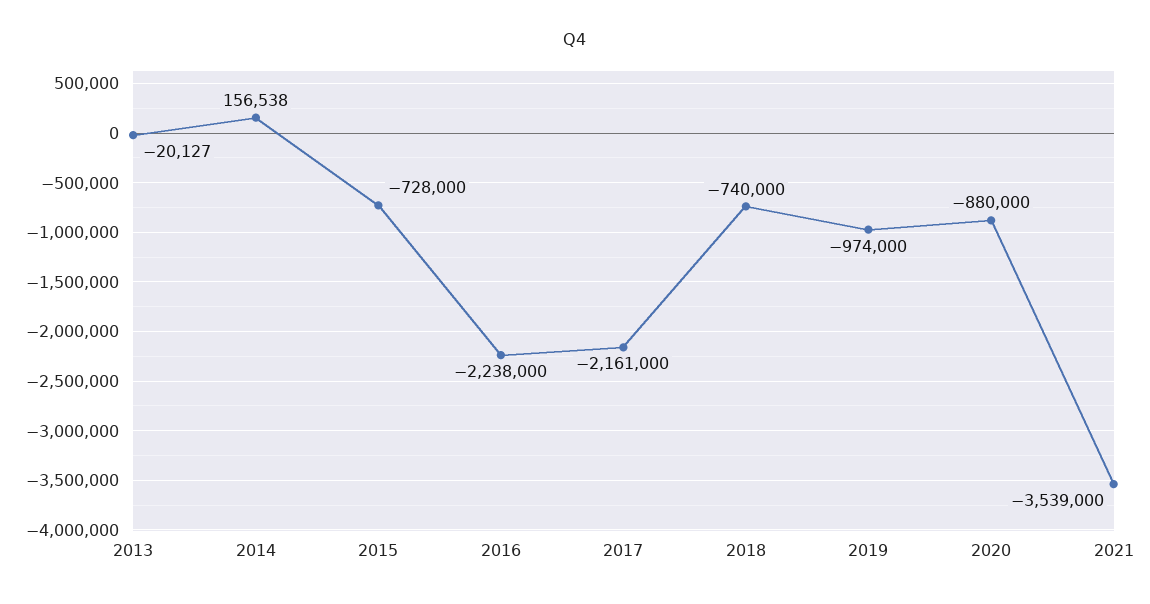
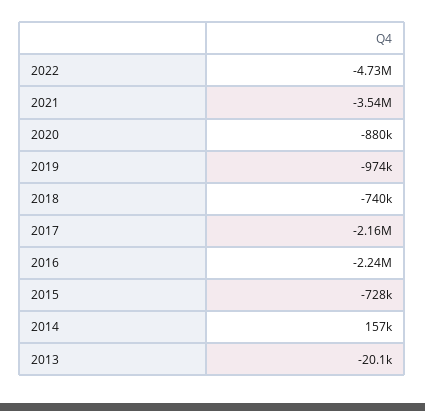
2022: none -> -4730000

